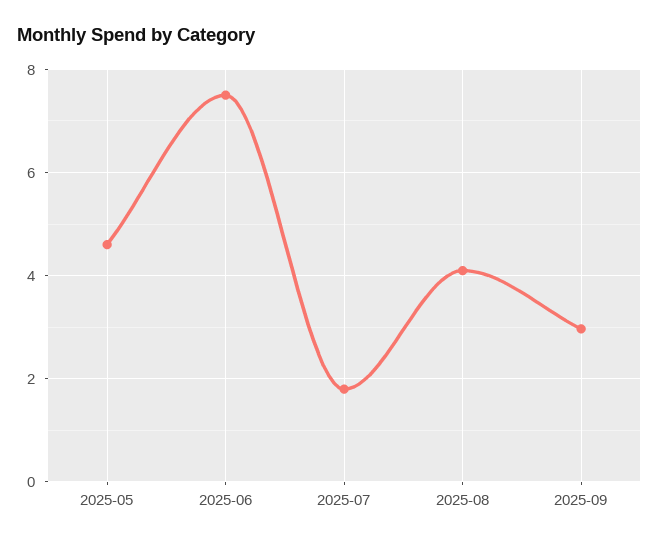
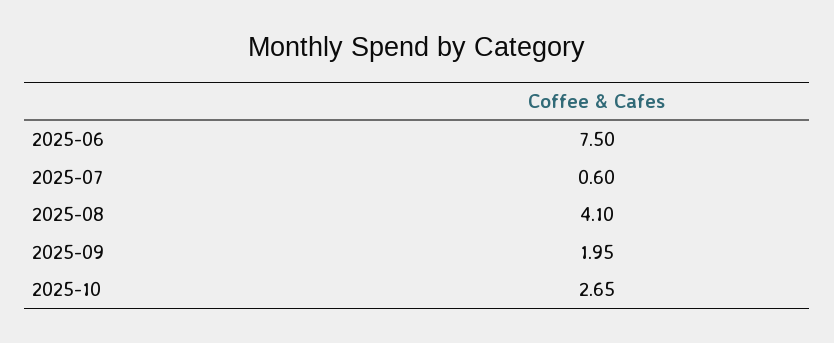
2025-05: 4.6 -> none
2025-07: 1.8 -> 0.6
2025-09: 3 -> 1.95
2025-10: none -> 2.65

